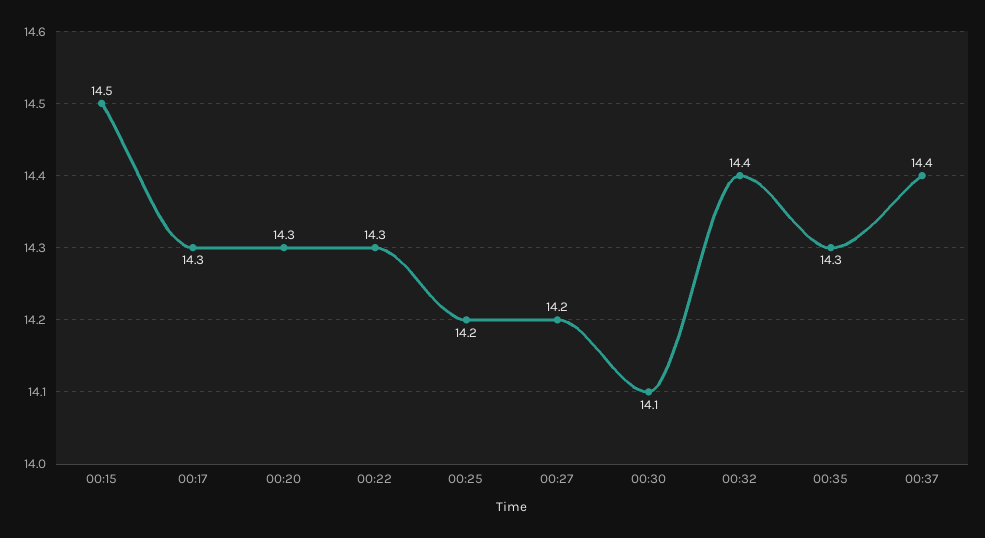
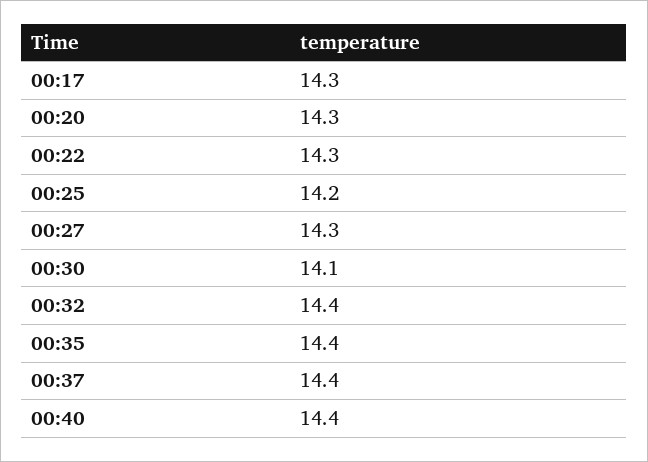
00:15: 14.5 -> none
00:27: 14.2 -> 14.3
00:35: 14.3 -> 14.4
00:40: none -> 14.4

